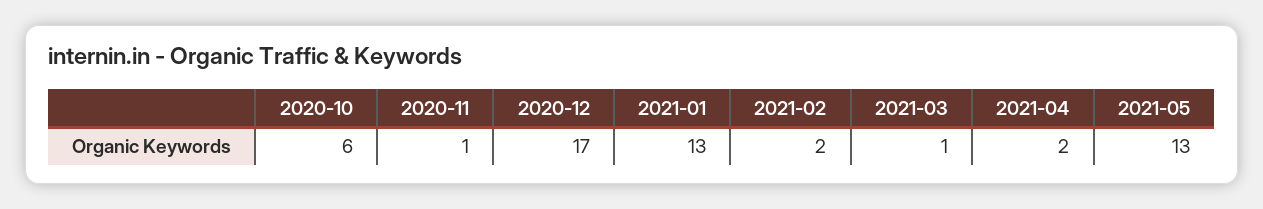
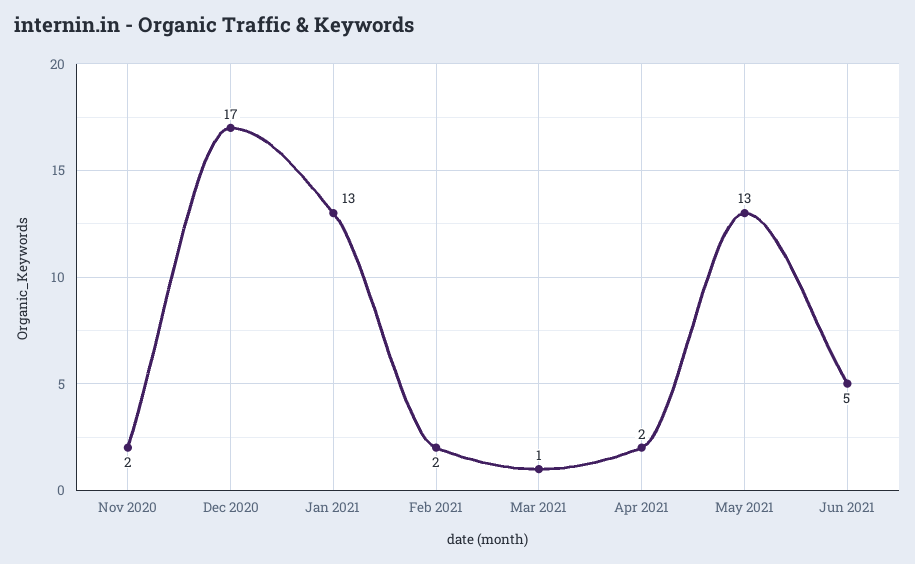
2020-10: 6 -> none
2020-11: 1 -> 2
Jun 2021: none -> 5

